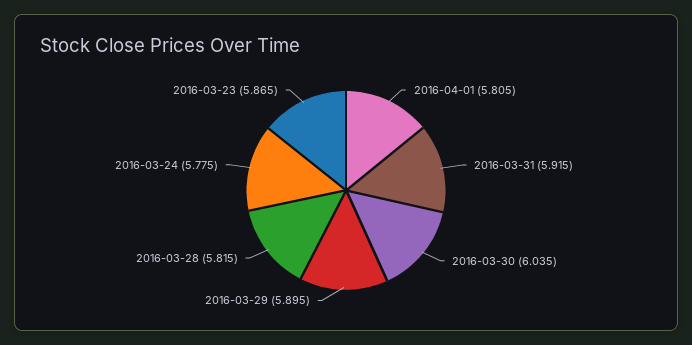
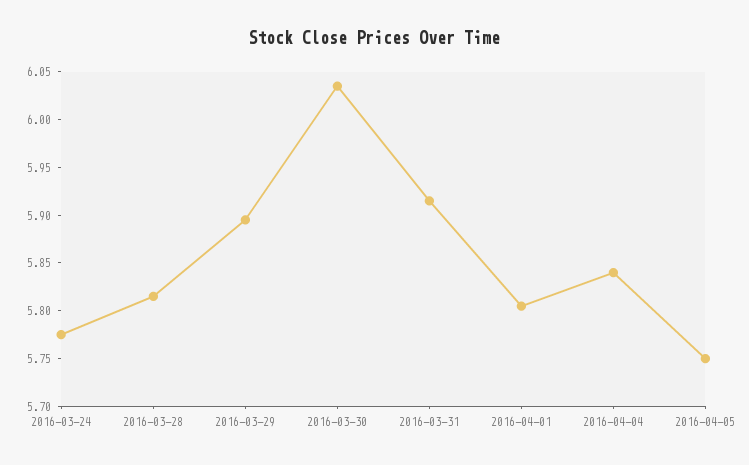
2016-03-23: 5.865 -> none
2016-04-04: none -> 5.84
2016-04-05: none -> 5.75

